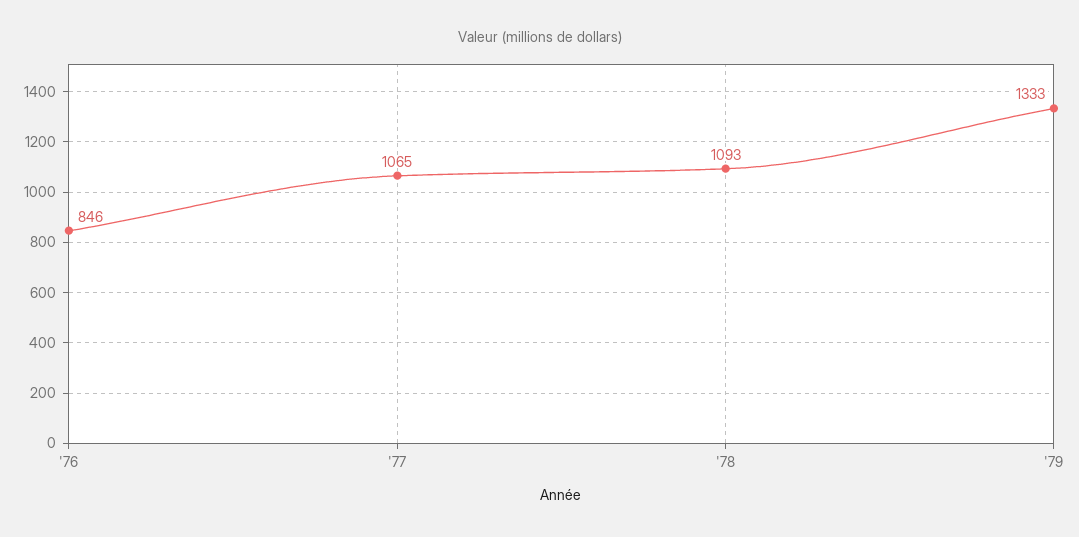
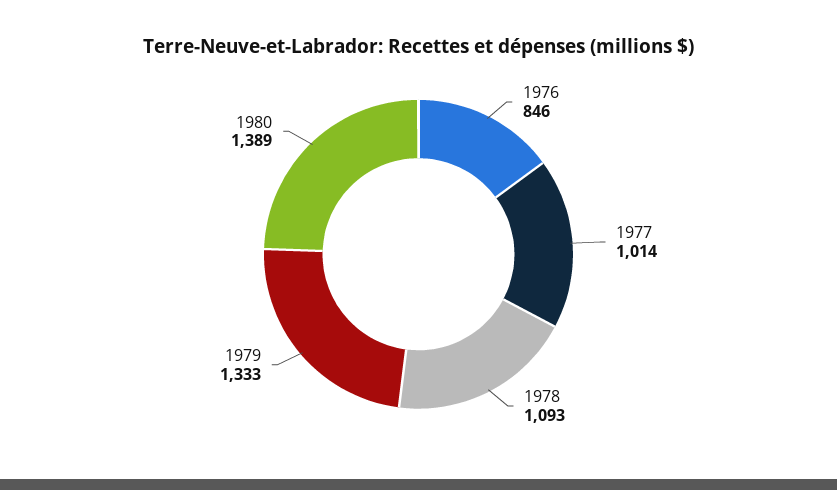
'77: 1065 -> 1014
1980: none -> 1389

